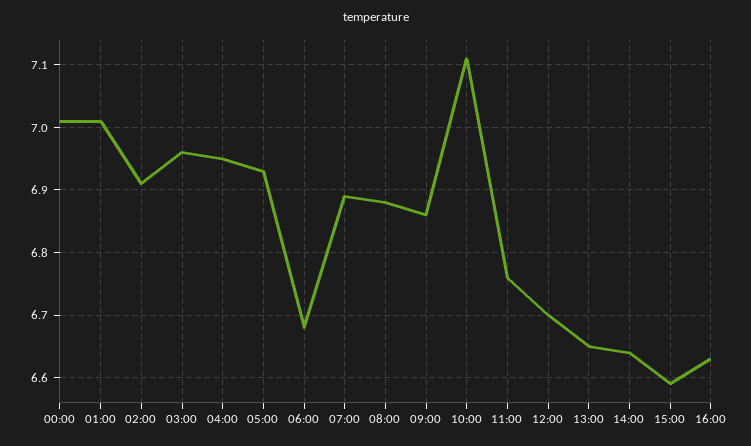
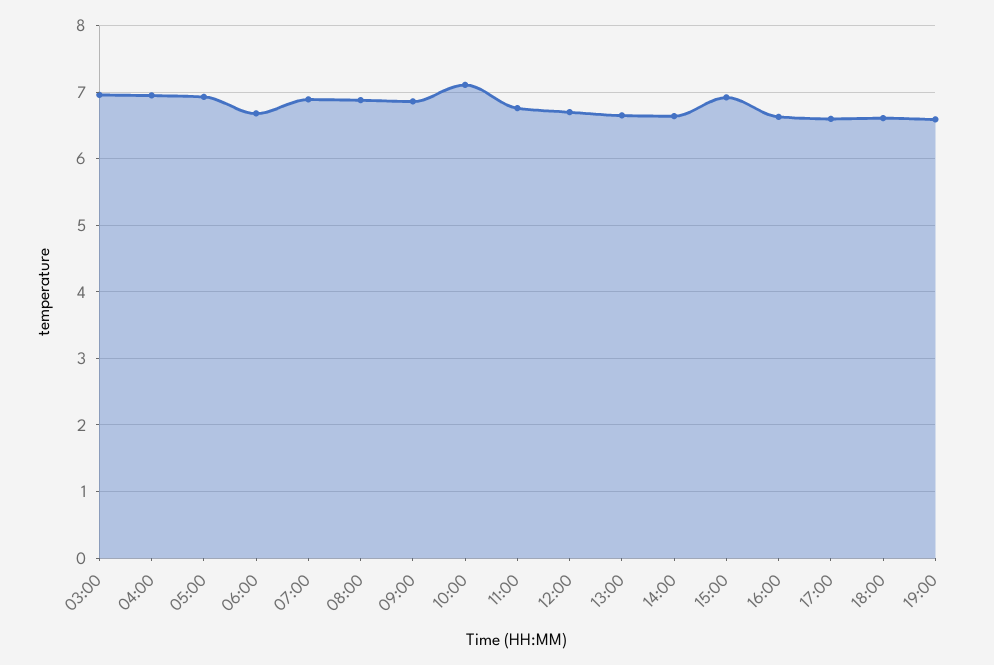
00:00: 7.01 -> none
01:00: 7.01 -> none
02:00: 6.91 -> none
15:00: 6.59 -> 6.9
17:00: none -> 6.6
18:00: none -> 6.6
19:00: none -> 6.6

